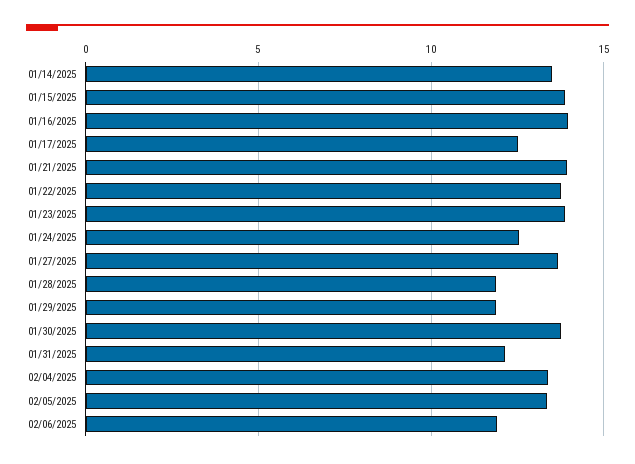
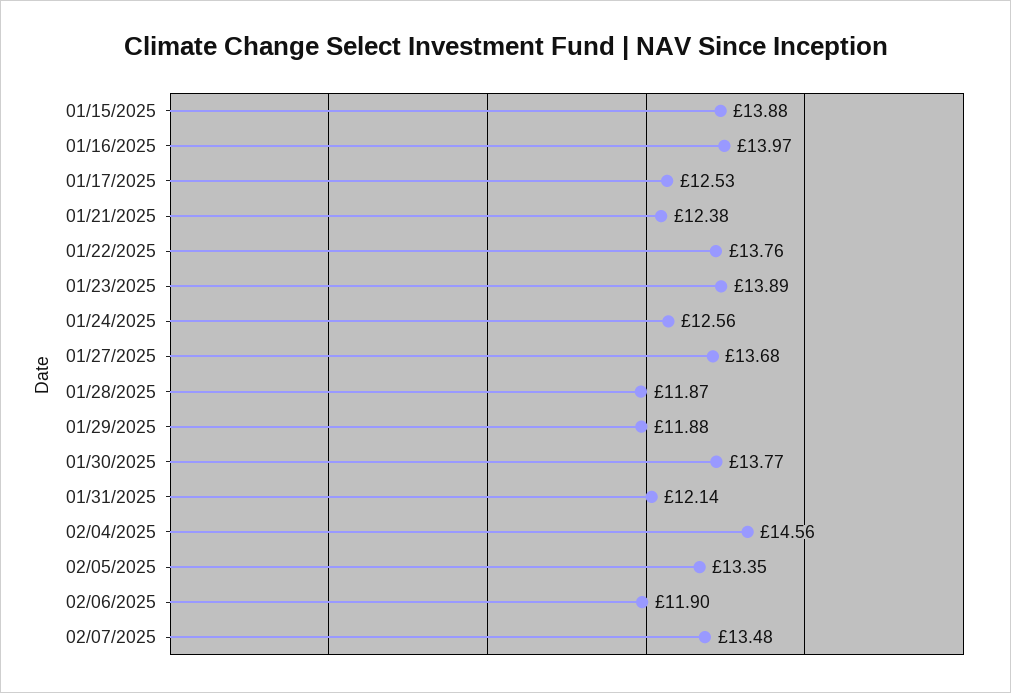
01/14/2025: 13.5 -> none
01/21/2025: 14 -> 12.38
02/04/2025: 13.5 -> 14.56
02/07/2025: none -> 13.48

